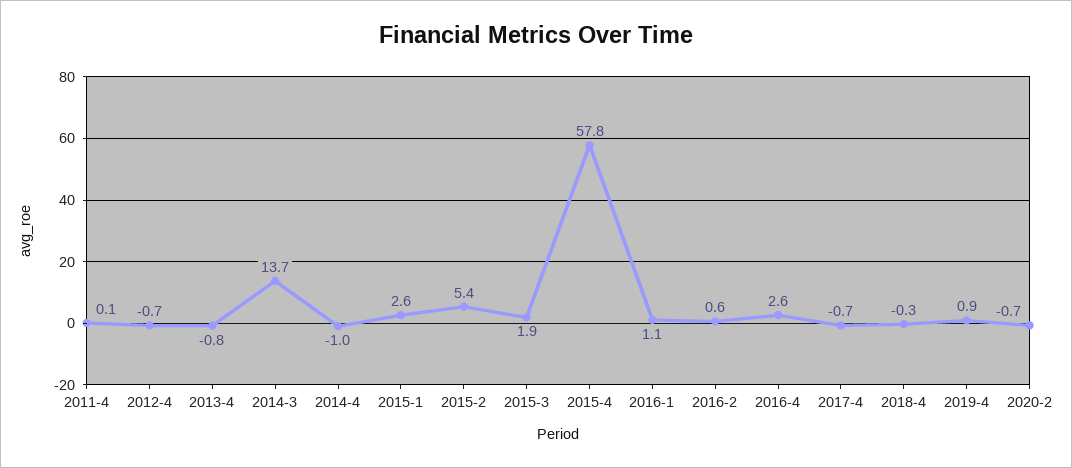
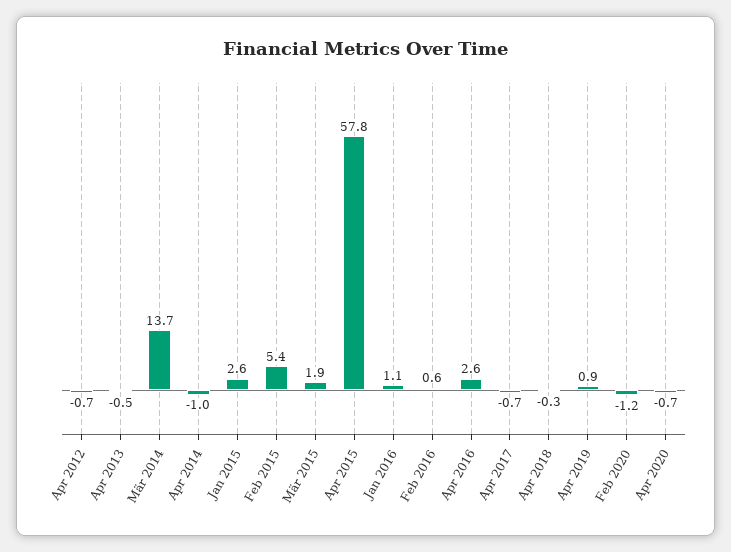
2011-4: 0.1 -> none
2013-4: -0.8 -> -0.5
2020-2: -0.7 -> -1.2
Apr 2020: none -> -0.7

